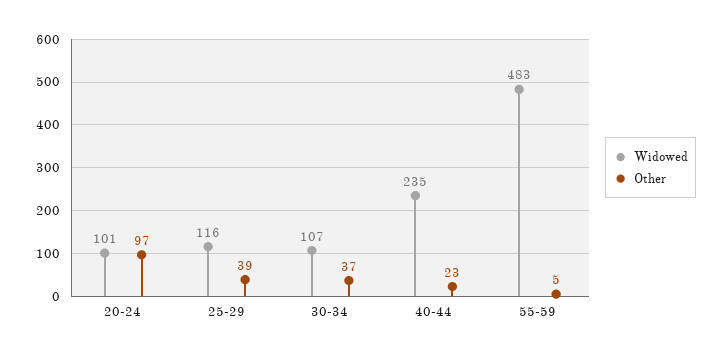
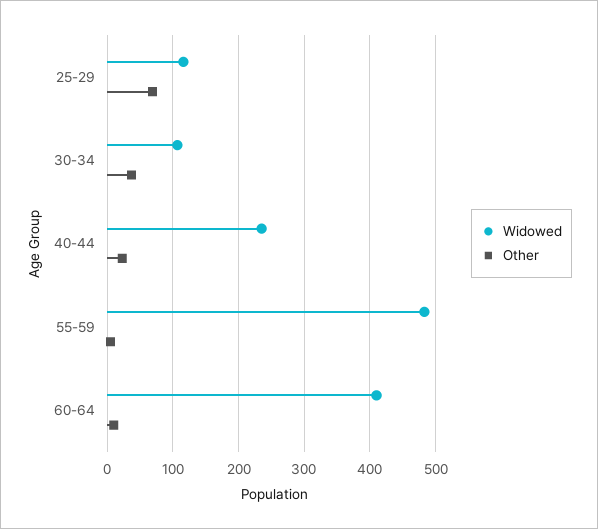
Widowed, 20-24: 101 -> none
Other, 20-24: 97 -> none
Other, 25-29: 39 -> 70
Widowed, 60-64: none -> 410
Other, 60-64: none -> 10

